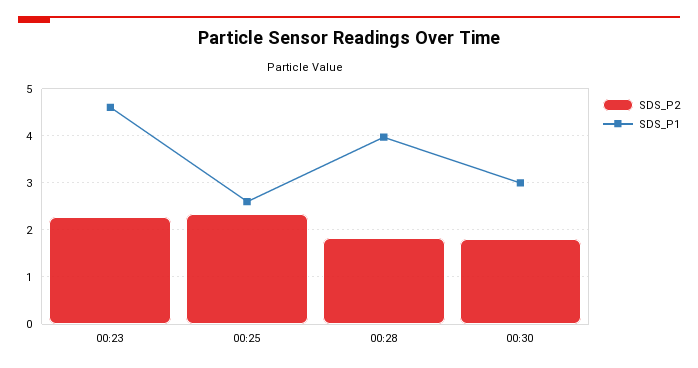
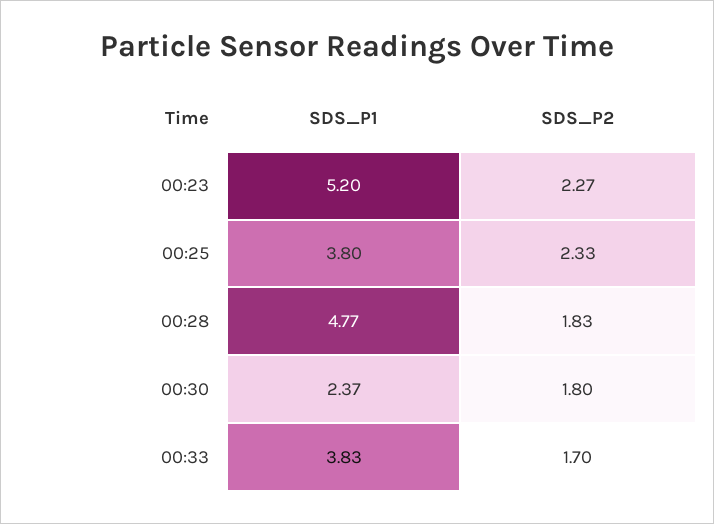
SDS_P1, 00:23: 4.6 -> 5.2
SDS_P1, 00:25: 2.6 -> 3.8
SDS_P1, 00:28: 4 -> 4.77
SDS_P1, 00:30: 3 -> 2.37
SDS_P1, 00:33: none -> 3.83
SDS_P2, 00:33: none -> 1.7

